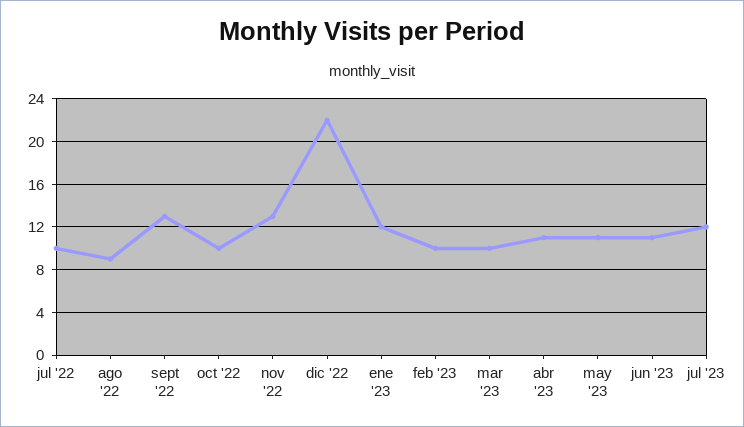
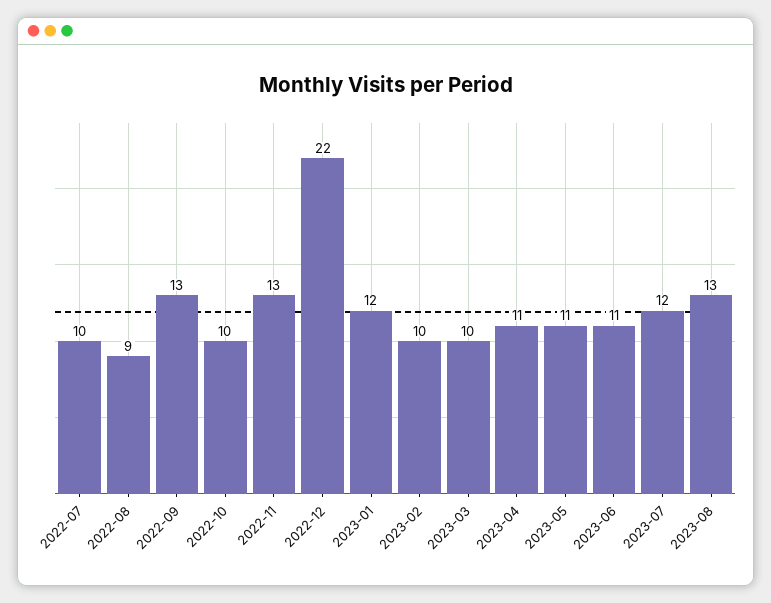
2023-08: none -> 13

